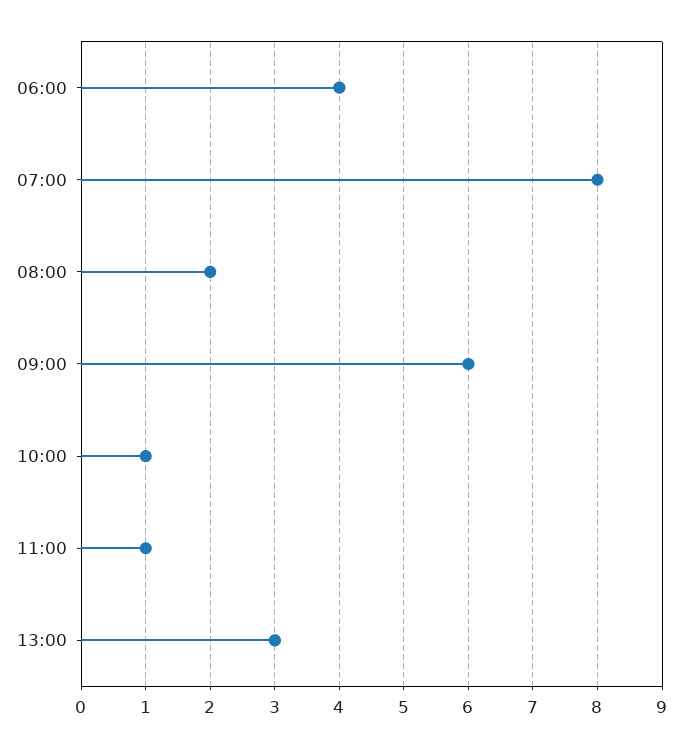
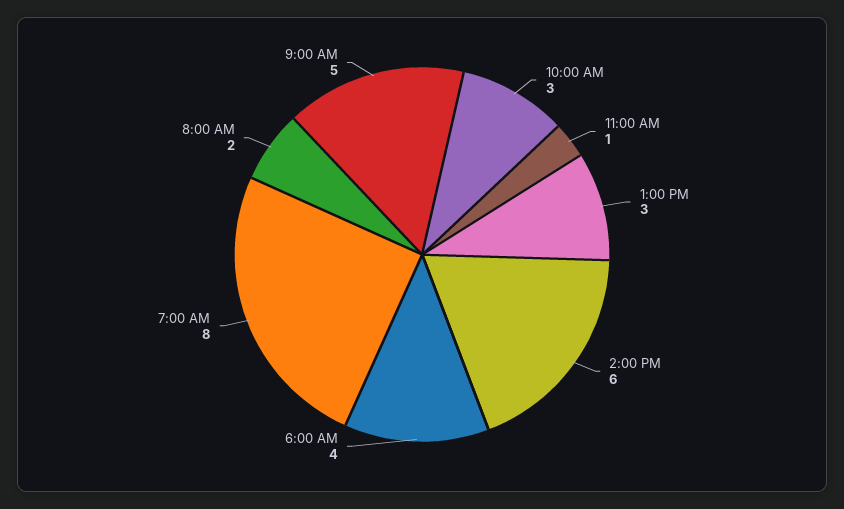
09:00: 6 -> 5
10:00: 1 -> 3
2:00 PM: none -> 6

